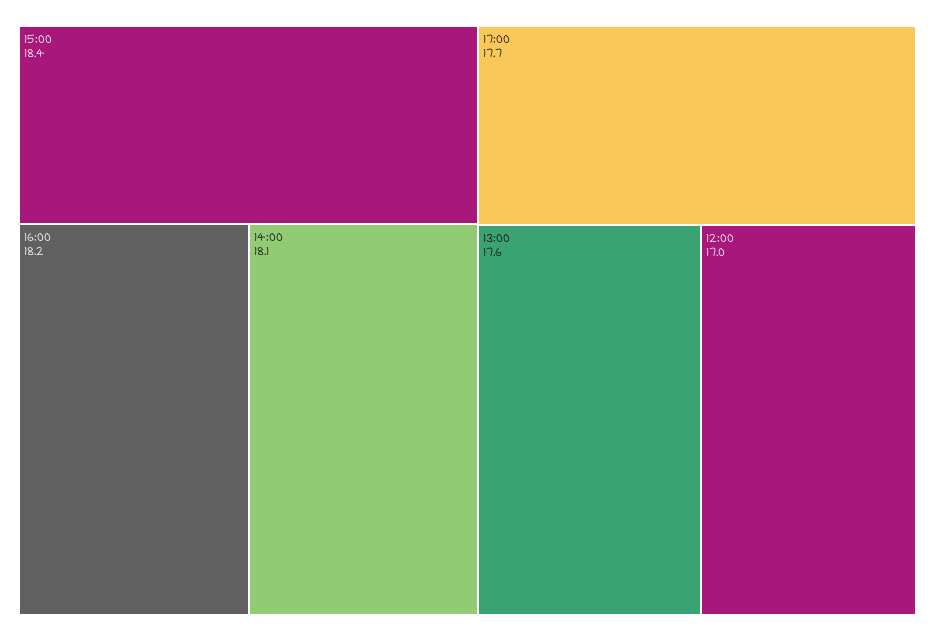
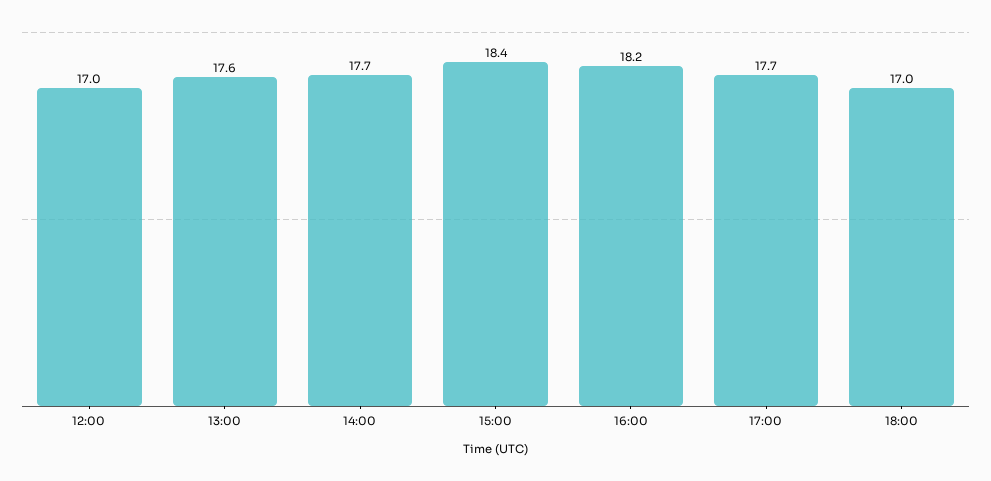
14:00: 18.1 -> 17.7
18:00: none -> 17

